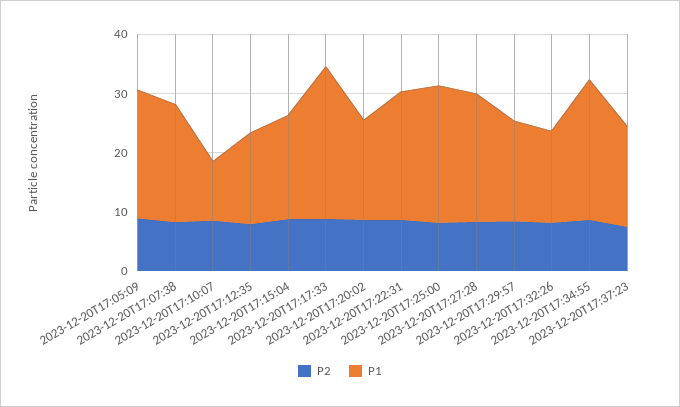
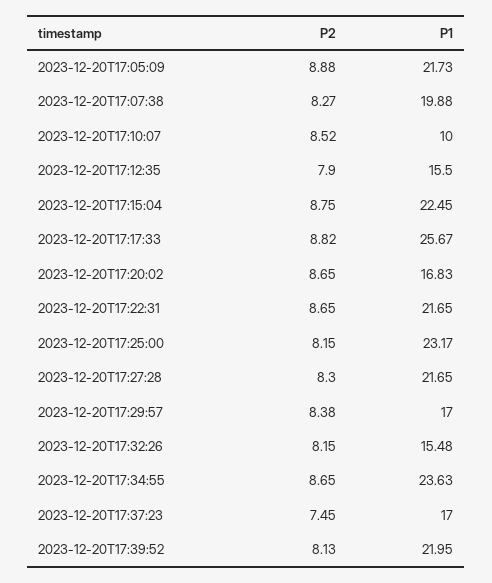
P1, 2023-12-20T17:15:04: 18 -> 22.45
P2, 2023-12-20T17:39:52: none -> 8.13
P1, 2023-12-20T17:39:52: none -> 21.95

